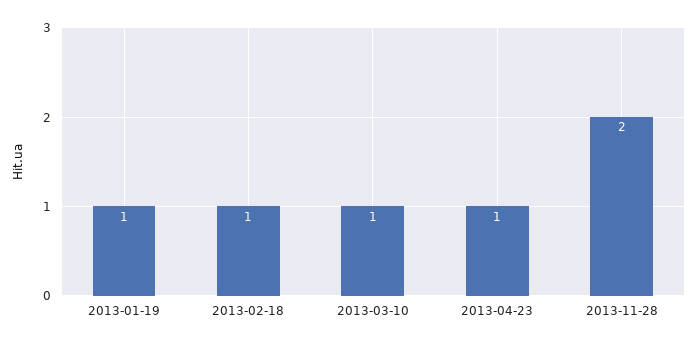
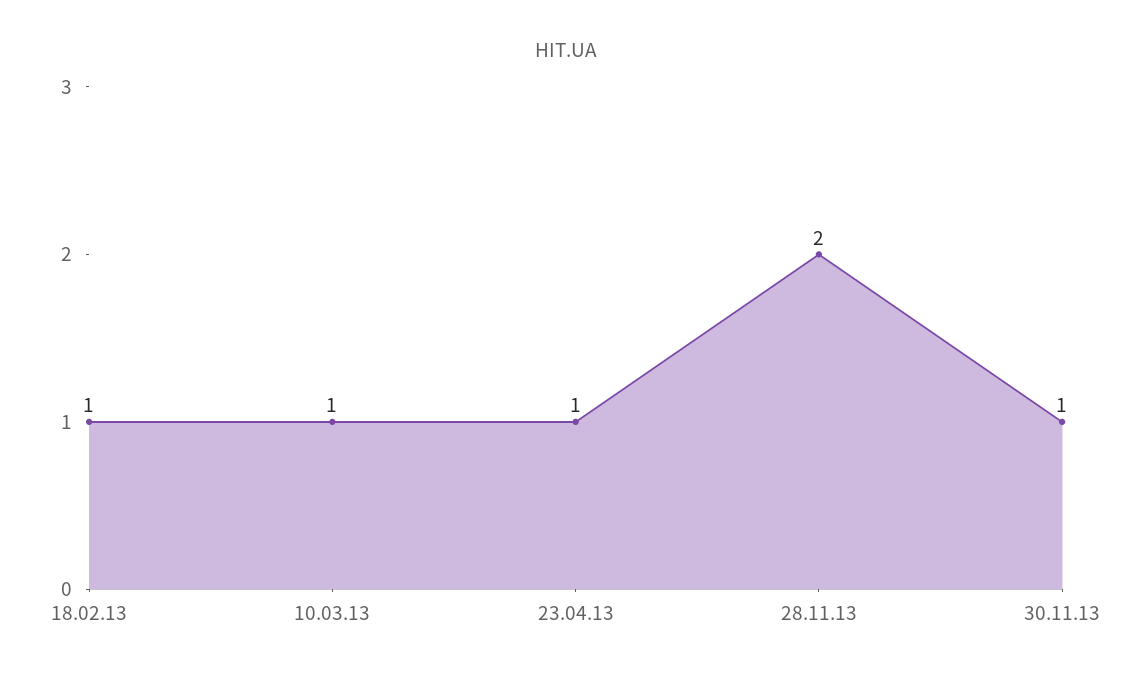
2013-01-19: 1 -> none
30.11.13: none -> 1

